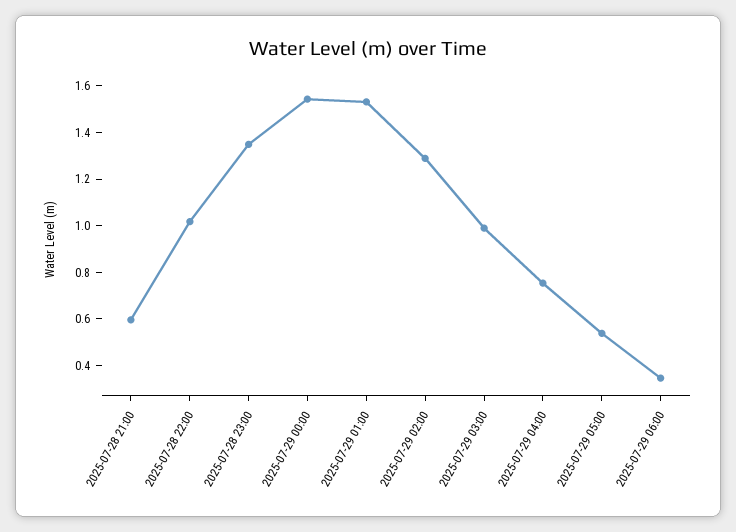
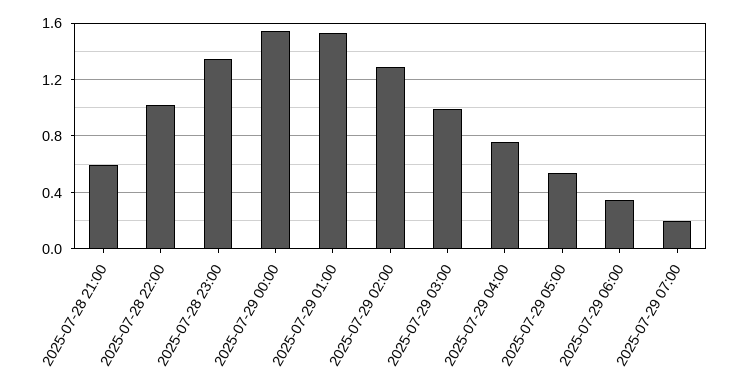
2025-07-29 07:00: none -> 0.2

